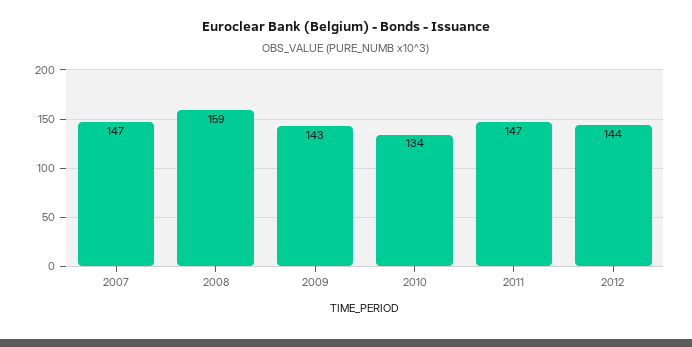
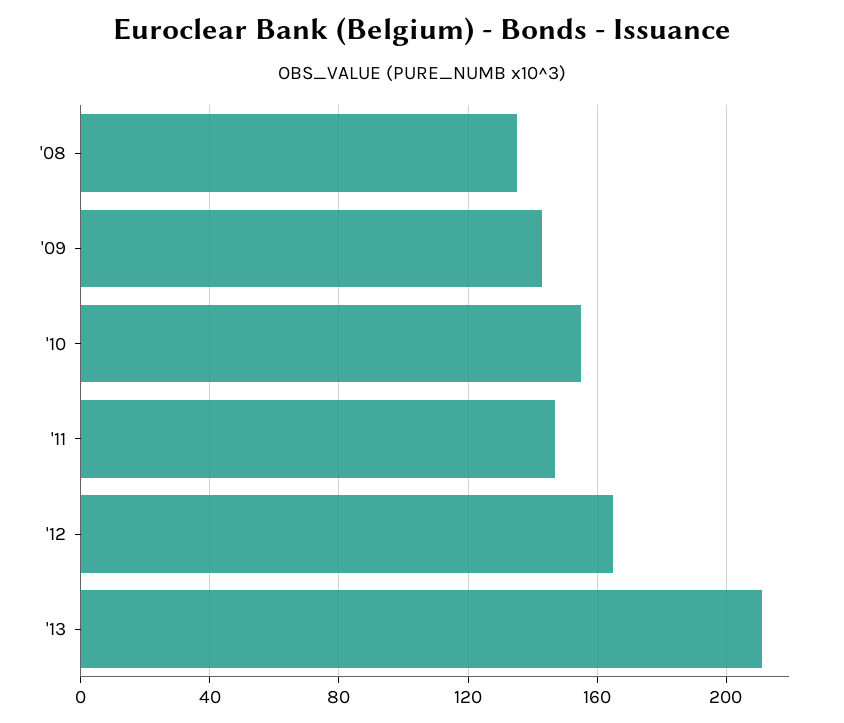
2007: 147 -> none
2008: 159 -> 135
2010: 134 -> 155
2012: 144 -> 165
'13: none -> 210

